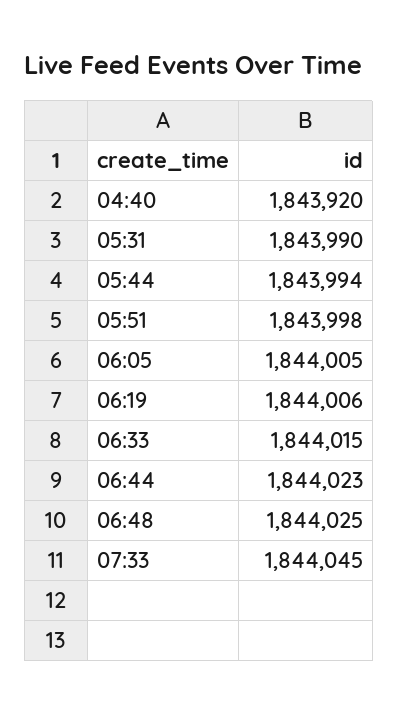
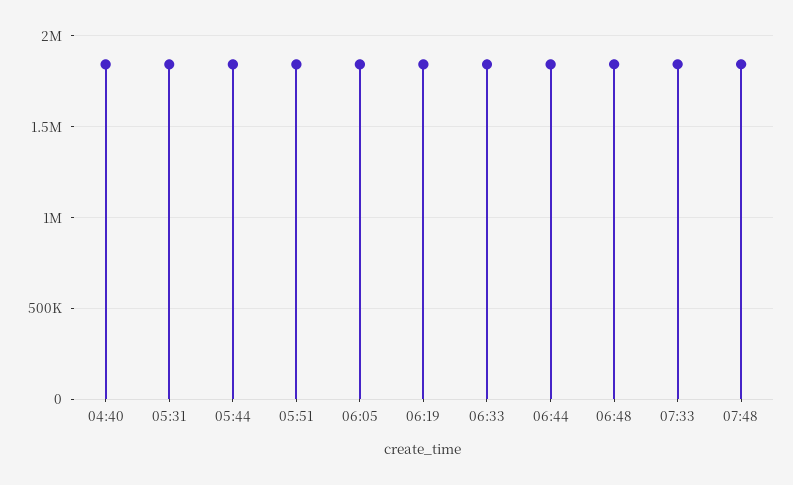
07:48: none -> 1850000

